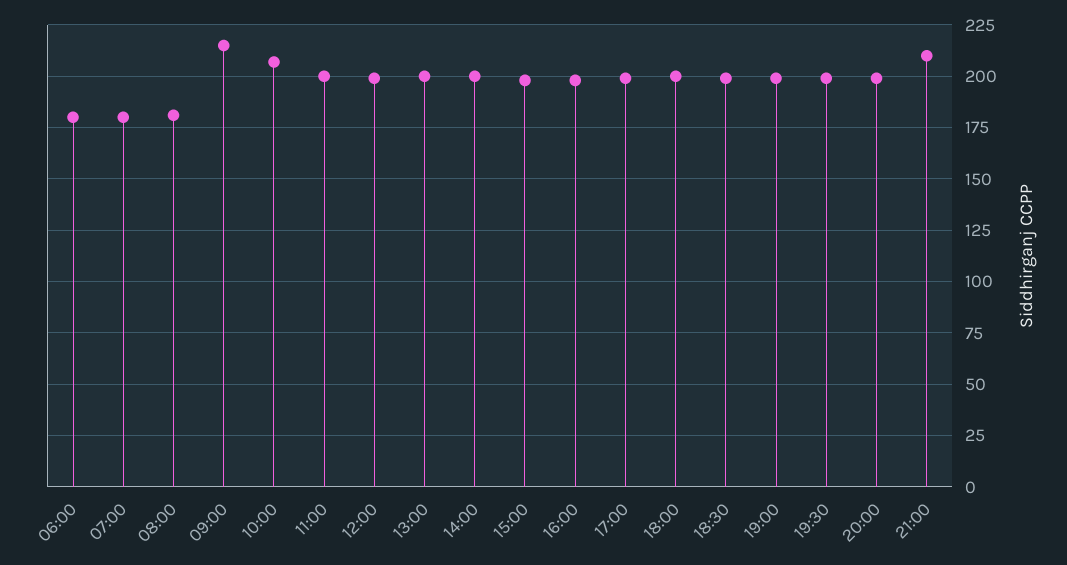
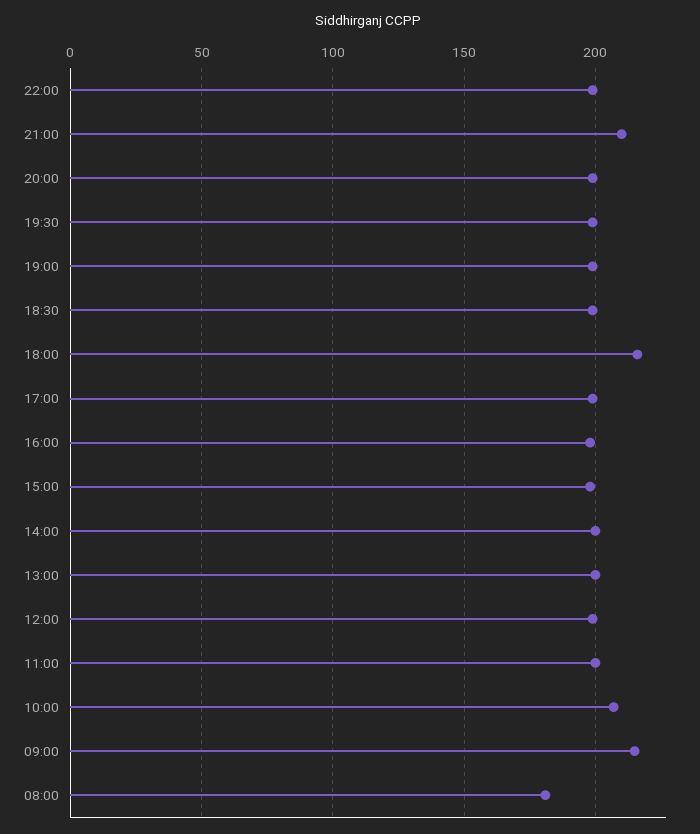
06:00: 180 -> none
07:00: 180 -> none
18:00: 200 -> 215
22:00: none -> 200

